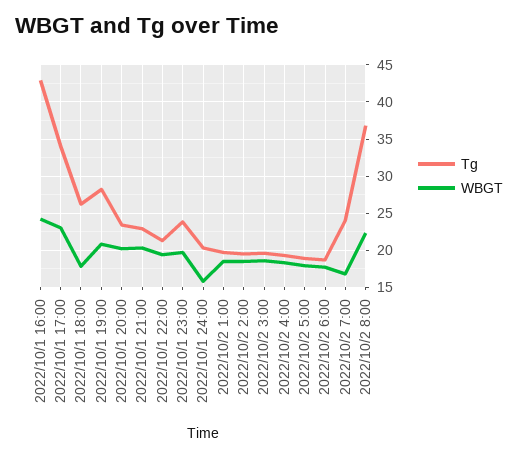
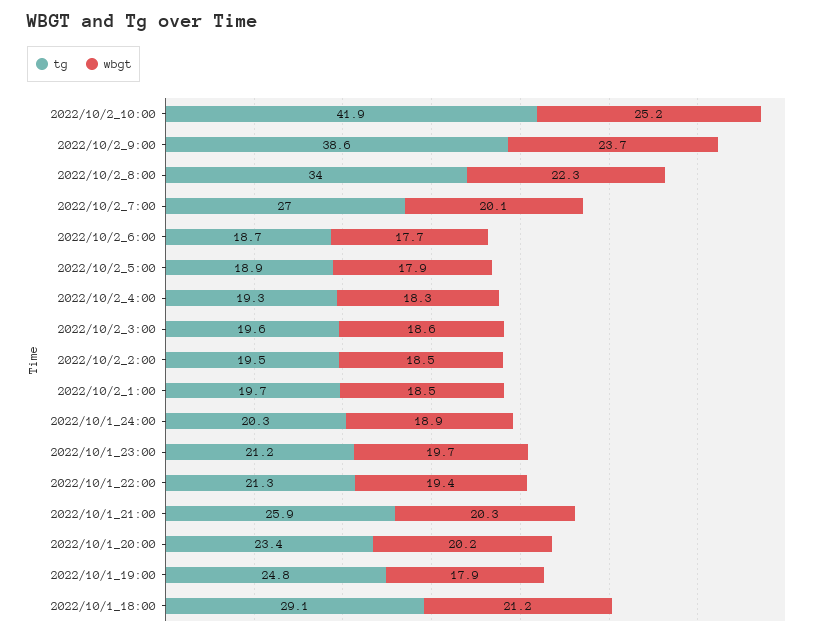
Tg, 2022/10/1 16:00: 43 -> none
WBGT, 2022/10/1 16:00: 24 -> none
Tg, 2022/10/1 17:00: 34 -> none
WBGT, 2022/10/1 17:00: 23 -> none
Tg, 2022/10/1 18:00: 26 -> 29.1
WBGT, 2022/10/1 18:00: 18 -> 21.2
Tg, 2022/10/1 19:00: 28 -> 24.8
WBGT, 2022/10/1 19:00: 21 -> 17.9
Tg, 2022/10/1 21:00: 23 -> 25.9
Tg, 2022/10/1 23:00: 24 -> 21.2
WBGT, 2022/10/1 24:00: 16 -> 18.9
Tg, 2022/10/2 7:00: 24 -> 27
WBGT, 2022/10/2 7:00: 17 -> 20.1
Tg, 2022/10/2 8:00: 37 -> 34
Tg, 2022/10/2_10:00: none -> 41.9
WBGT, 2022/10/2_10:00: none -> 25.2
Tg, 2022/10/2_9:00: none -> 38.6
WBGT, 2022/10/2_9:00: none -> 23.7

